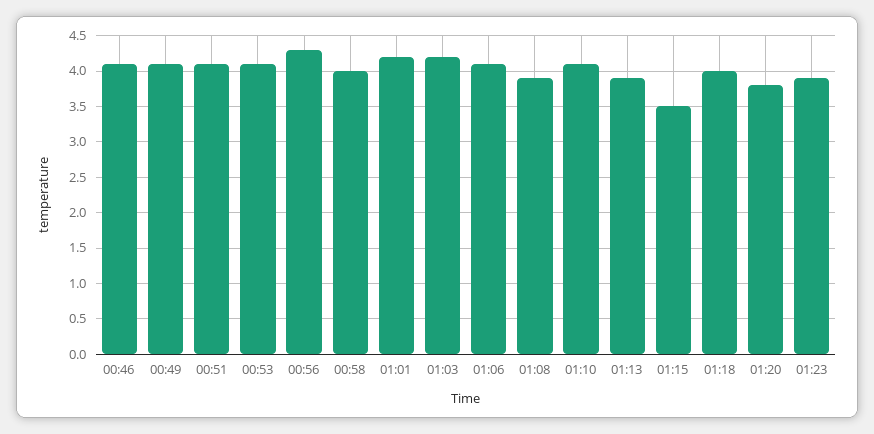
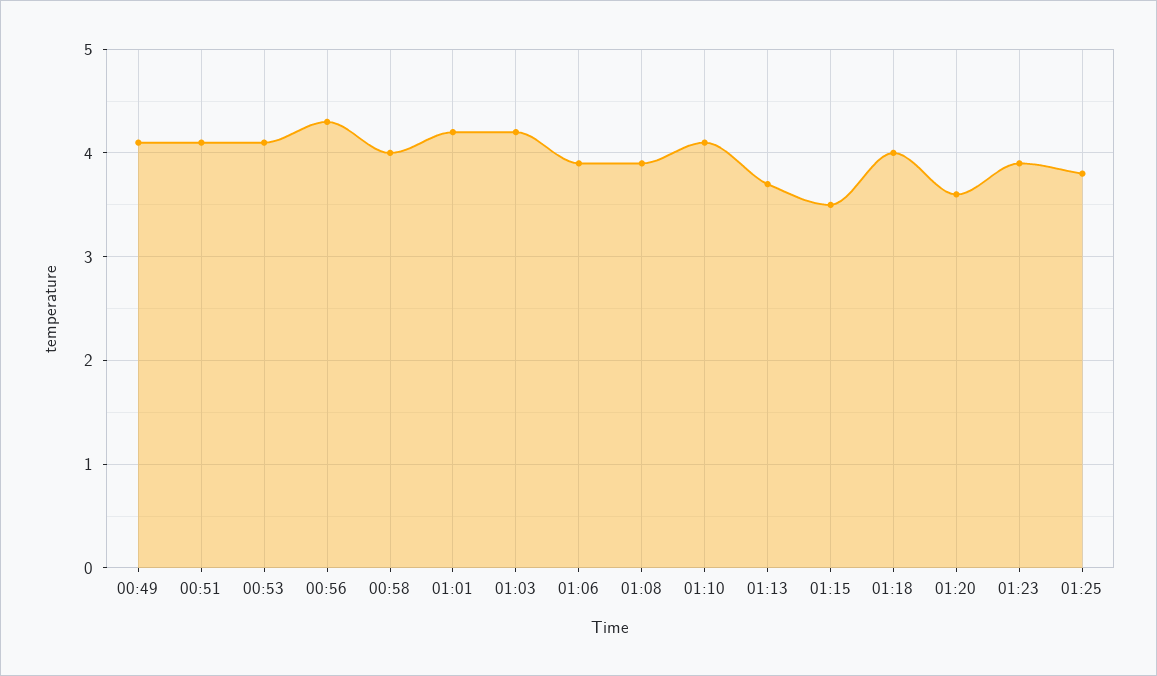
00:46: 4.1 -> none
01:06: 4.1 -> 3.9
01:13: 3.9 -> 3.7
01:20: 3.8 -> 3.6
01:25: none -> 3.8

